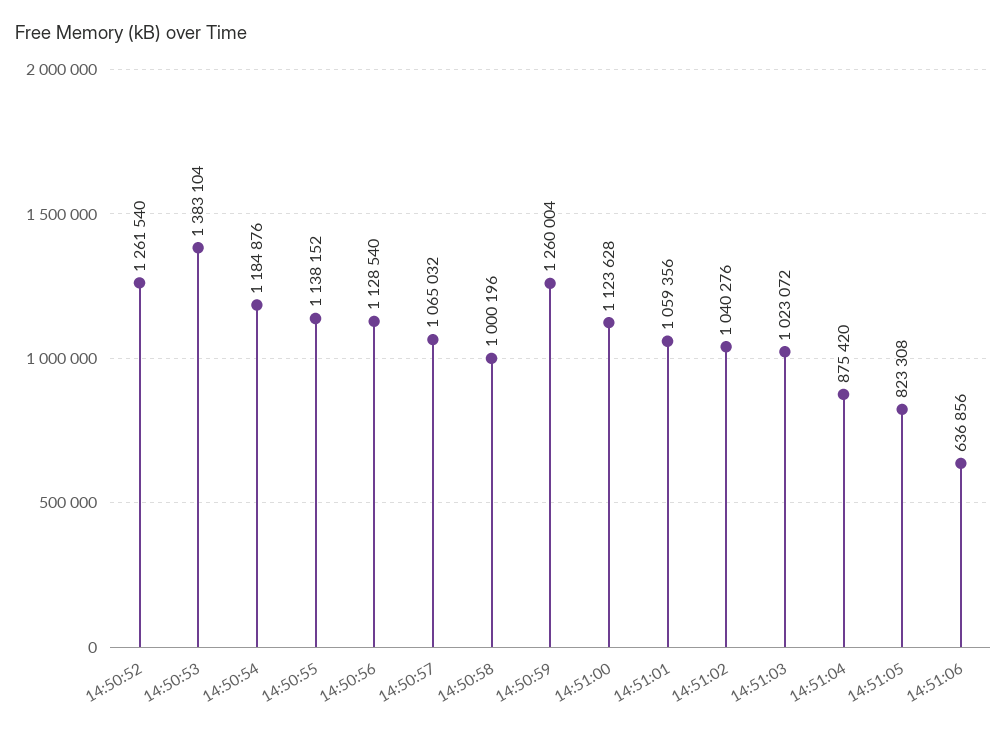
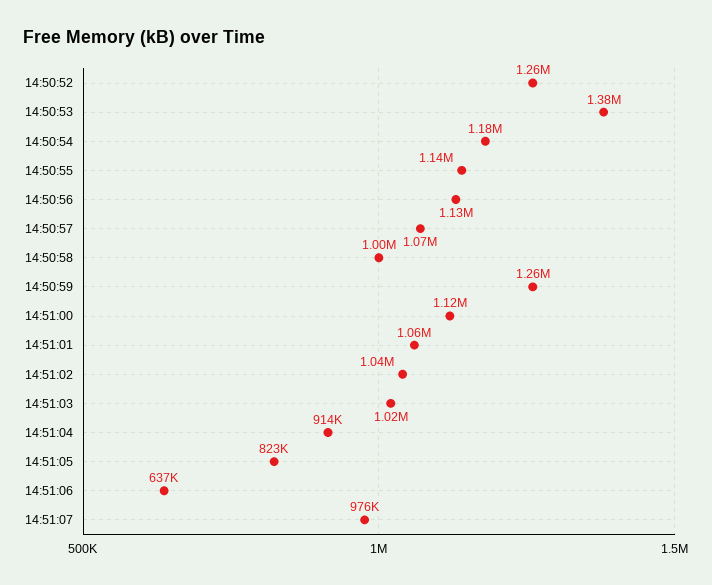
14:51:04: 875420 -> 914000
14:51:07: none -> 976000

